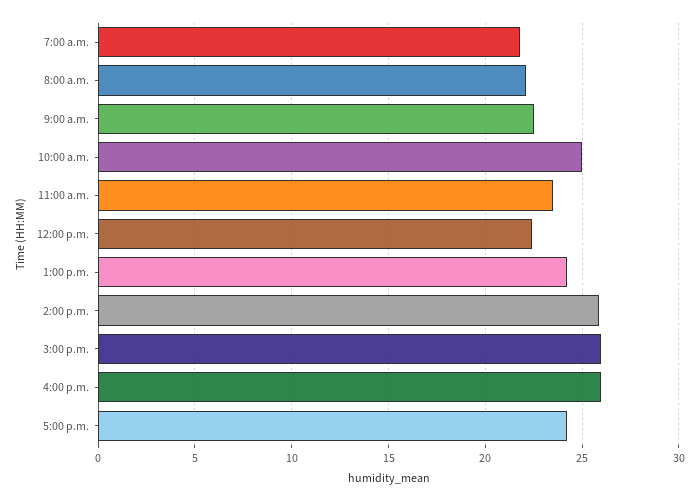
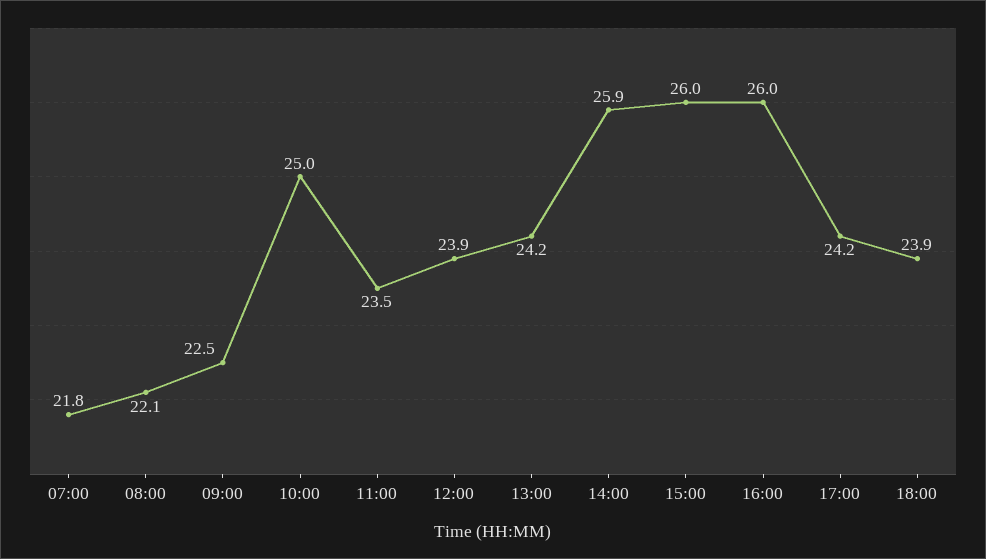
12:00 p.m.: 22.5 -> 23.9
18:00: none -> 23.9

